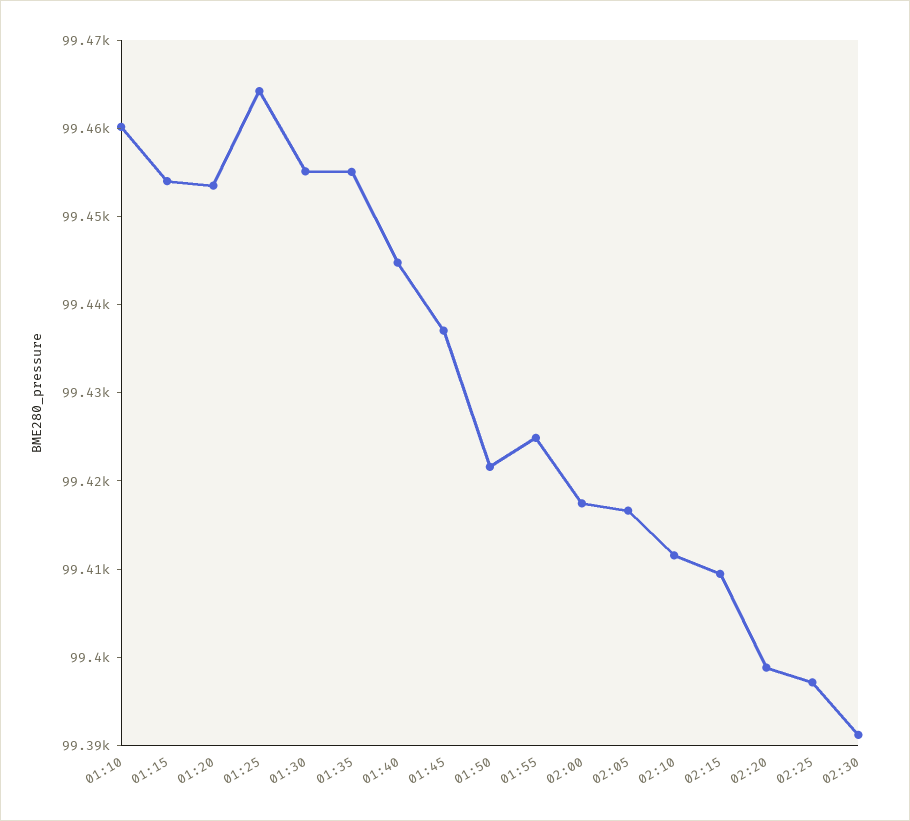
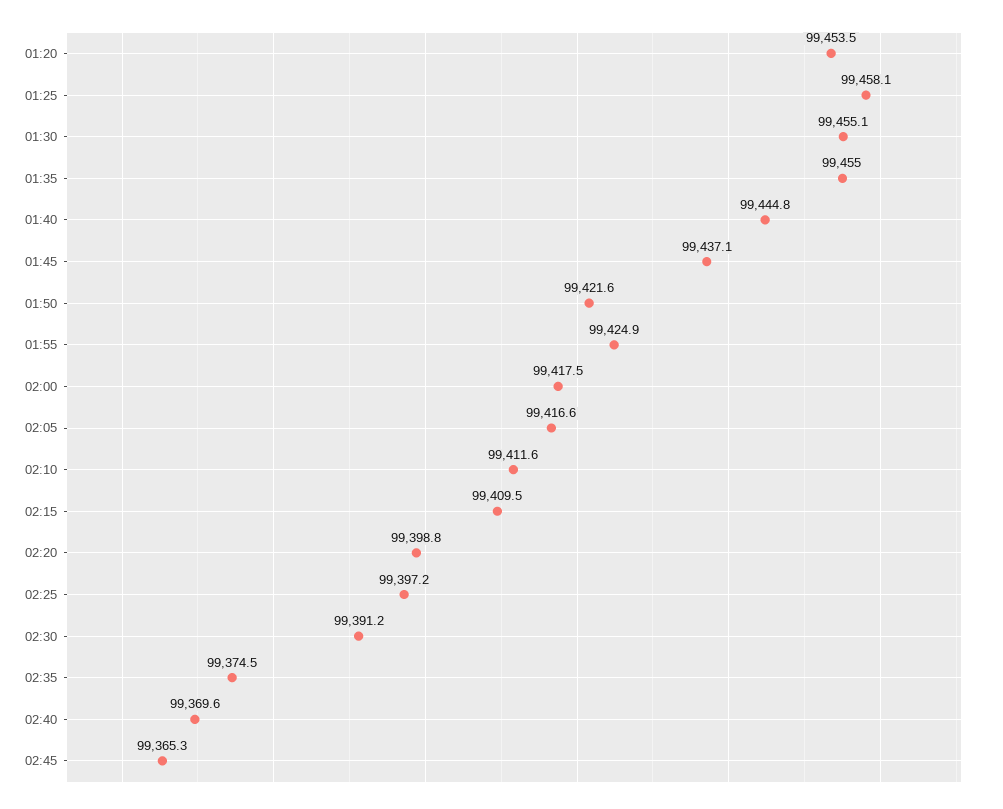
01:10: 99460 -> none
01:15: 99454 -> none
01:25: 99464 -> 99458.1
02:35: none -> 99374.5
02:40: none -> 99369.6
02:45: none -> 99365.3

